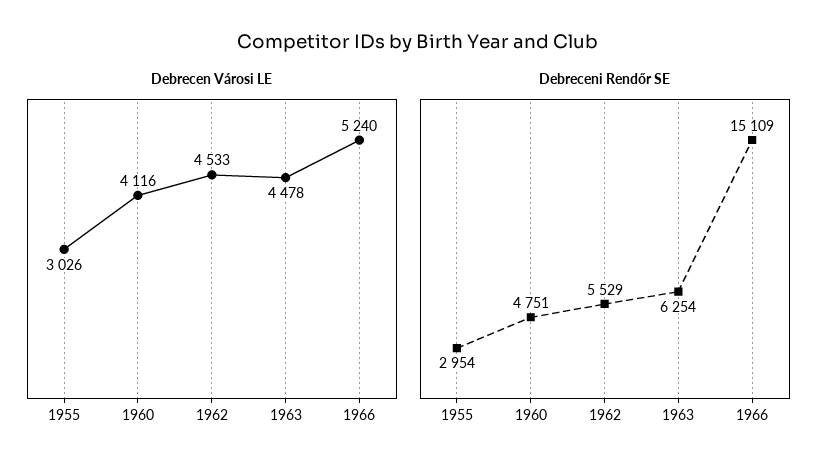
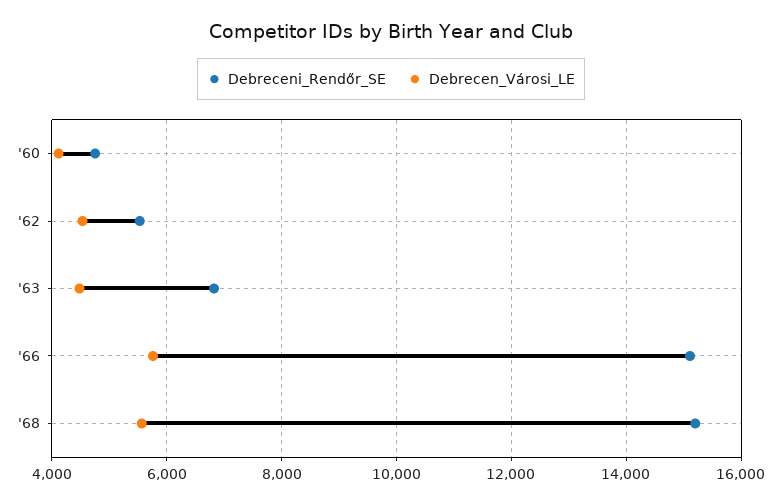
Debrecen Városi LE, 1955: 3026 -> none
Debrecen Városi LE, 1966: 5240 -> 5800
Debreceni Rendőr SE, 1955: 2954 -> none
Debreceni Rendőr SE, 1963: 6254 -> 6800
Debreceni Rendőr SE, '68: none -> 15200
Debrecen Városi LE, '68: none -> 5600

